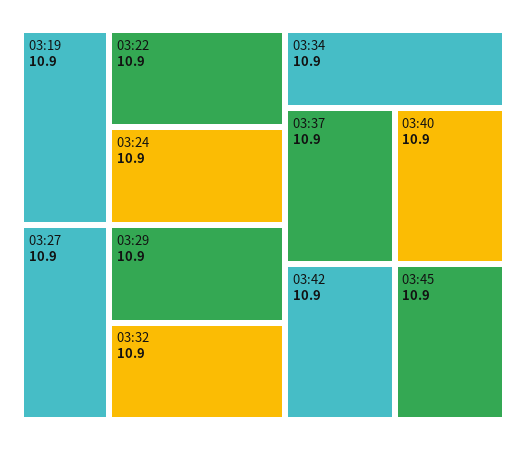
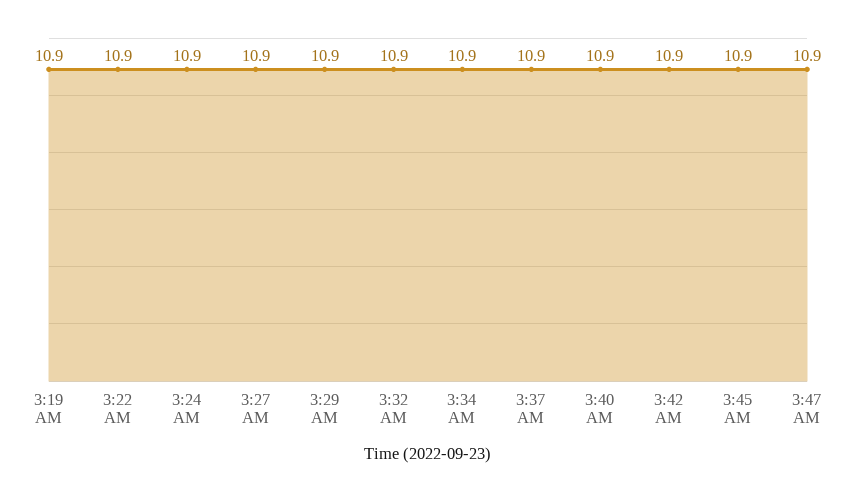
3:47 AM: none -> 10.9

